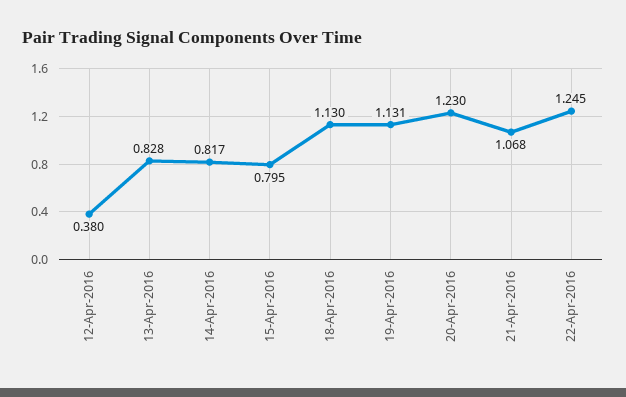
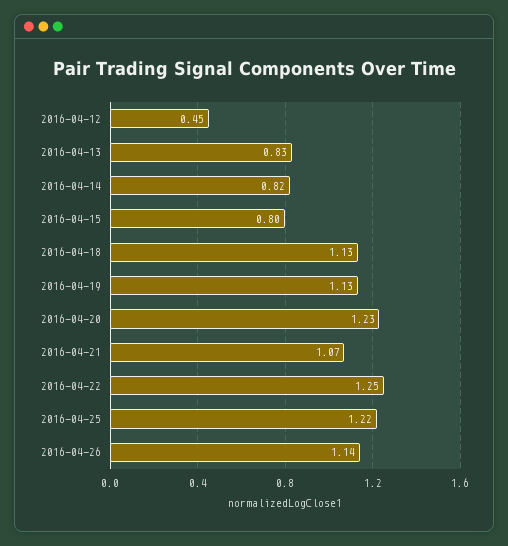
12-Apr-2016: 0.38 -> 0.45
2016-04-25: none -> 1.22
2016-04-26: none -> 1.14

